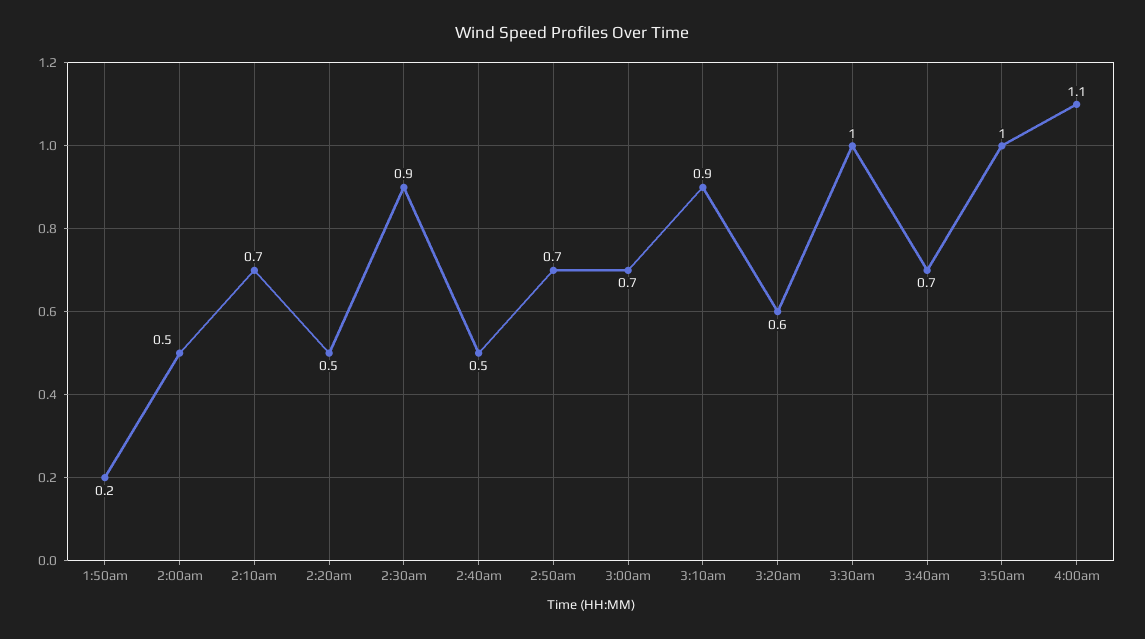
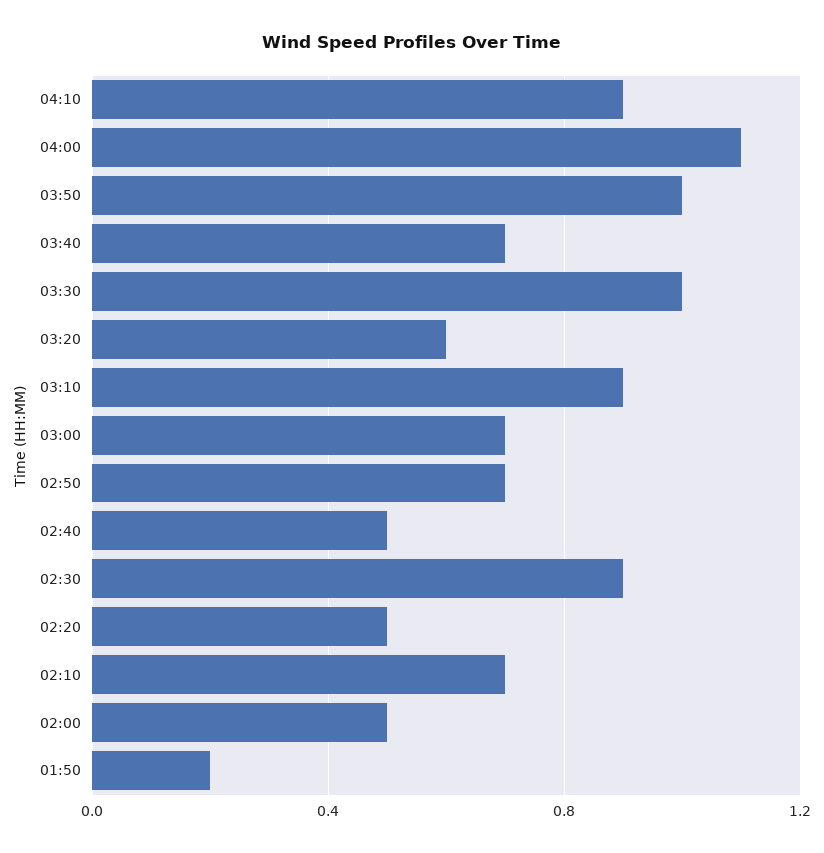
04:10: none -> 0.9

